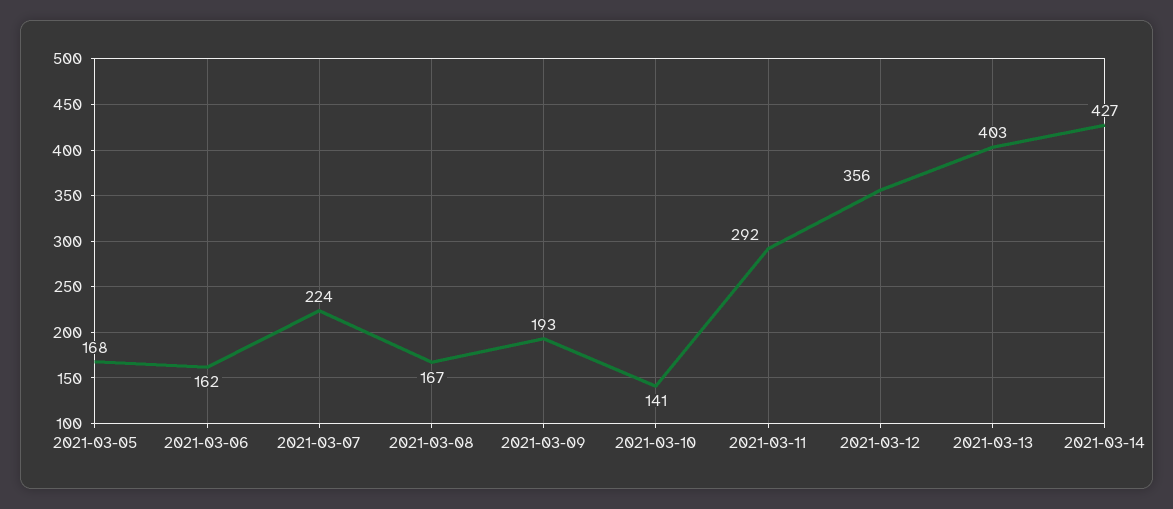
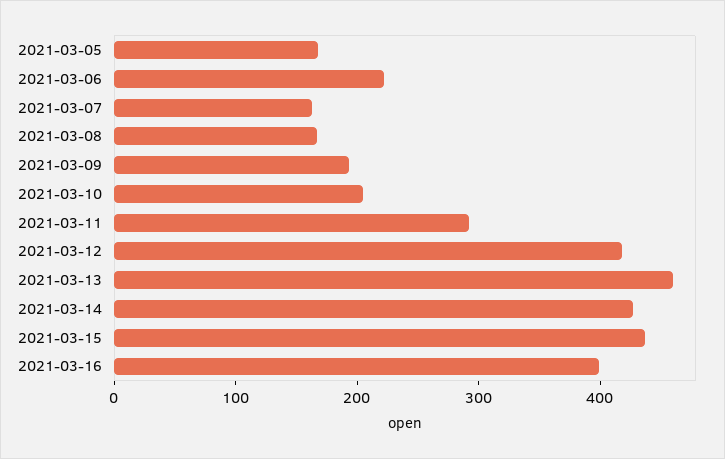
2021-03-06: 162 -> 220
2021-03-07: 224 -> 160
2021-03-10: 141 -> 200
2021-03-12: 356 -> 420
2021-03-13: 403 -> 460
2021-03-15: none -> 440
2021-03-16: none -> 400

